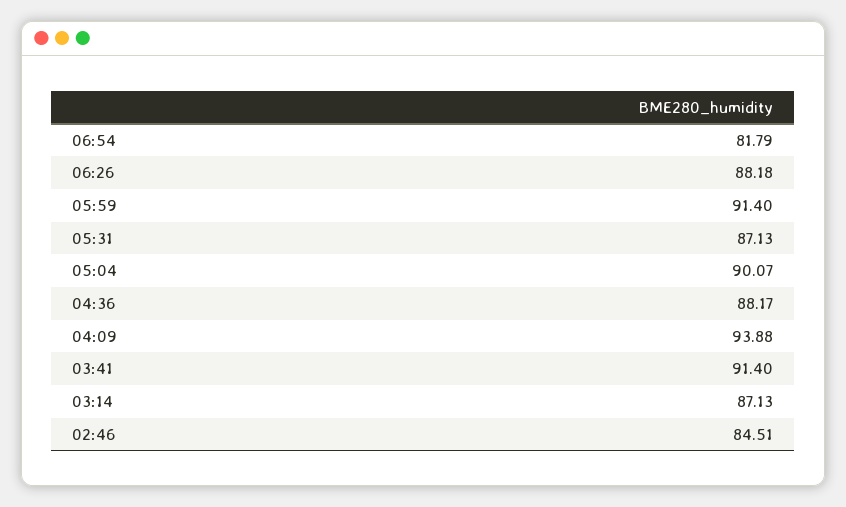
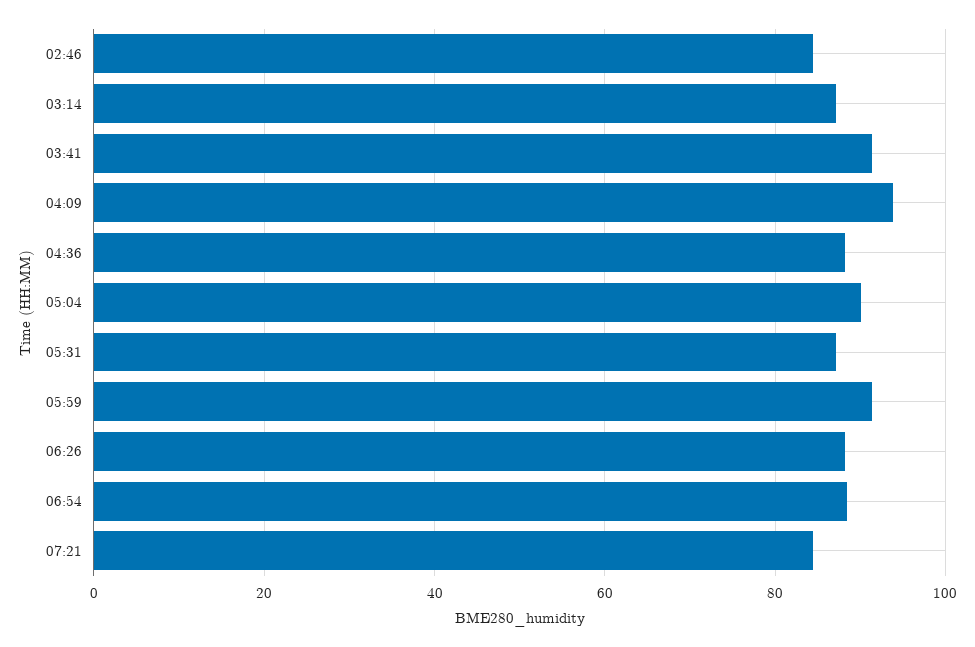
06:54: 81.79 -> 88
07:21: none -> 84

